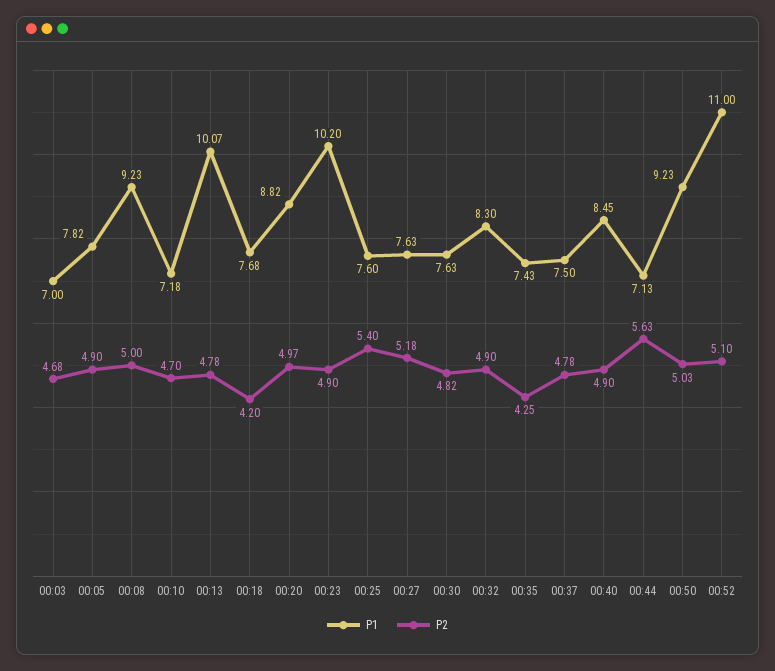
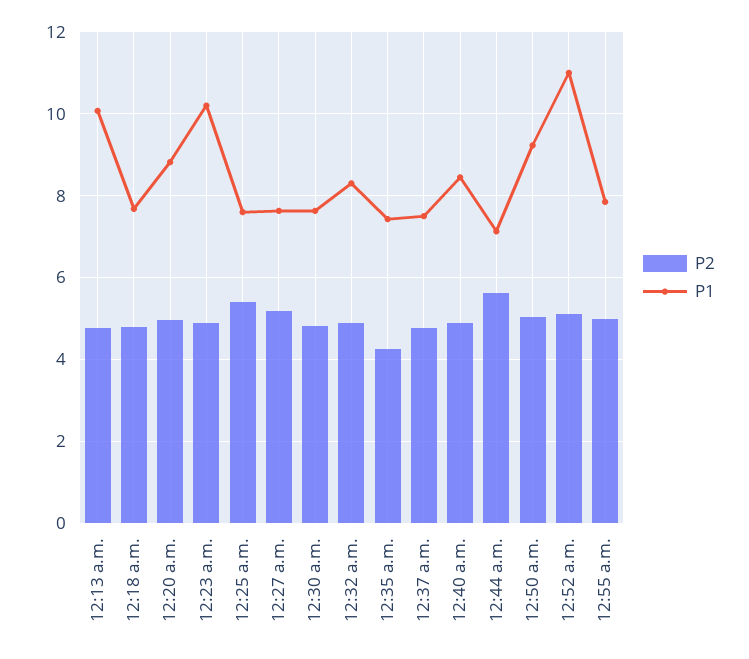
P1, 00:03: 7 -> none
P2, 00:03: 4.68 -> none
P1, 00:05: 7.82 -> none
P2, 00:05: 4.9 -> none
P1, 00:08: 9.23 -> none
P2, 00:08: 5 -> none
P1, 00:10: 7.18 -> none
P2, 00:10: 4.7 -> none
P2, 00:18: 4.2 -> 4.8
P2, 12:55 a.m.: none -> 5
P1, 12:55 a.m.: none -> 7.8

